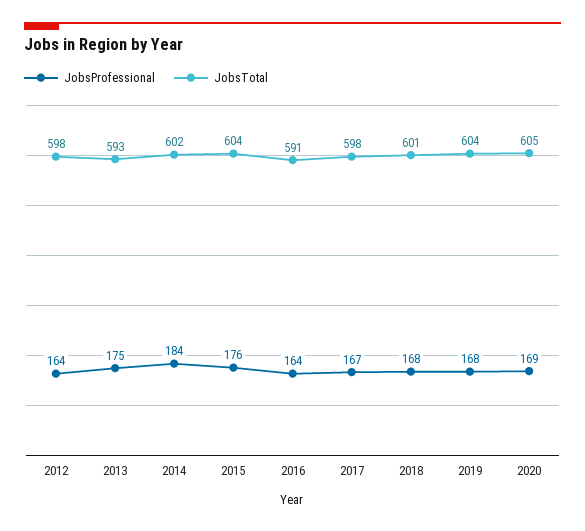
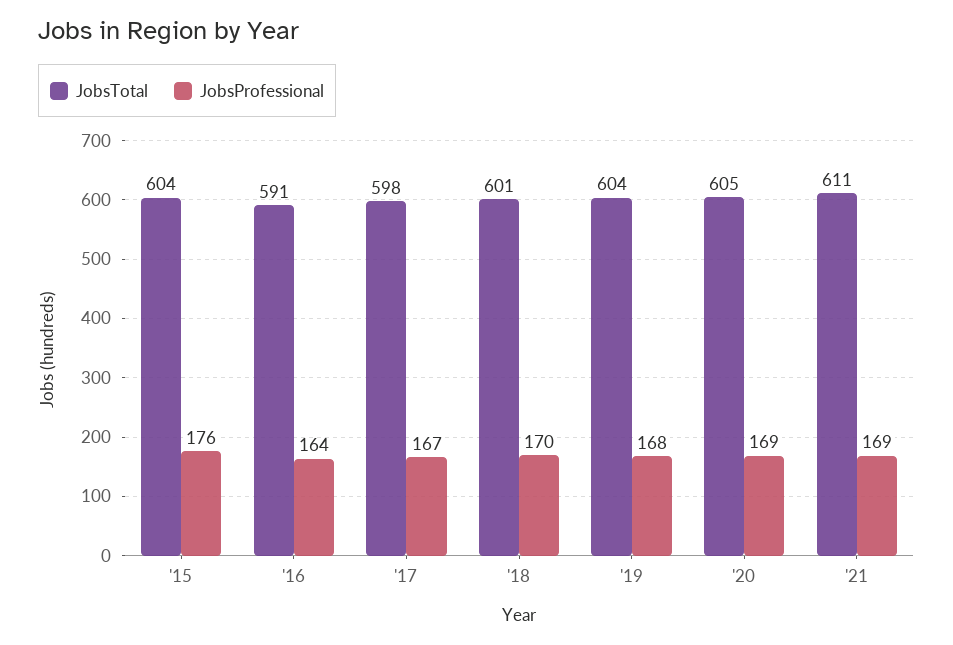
JobsProfessional, 2012: 164 -> none
JobsTotal, 2012: 598 -> none
JobsProfessional, 2013: 175 -> none
JobsTotal, 2013: 593 -> none
JobsProfessional, 2014: 184 -> none
JobsTotal, 2014: 602 -> none
JobsProfessional, 2018: 168 -> 170
JobsTotal, '21: none -> 611
JobsProfessional, '21: none -> 169

